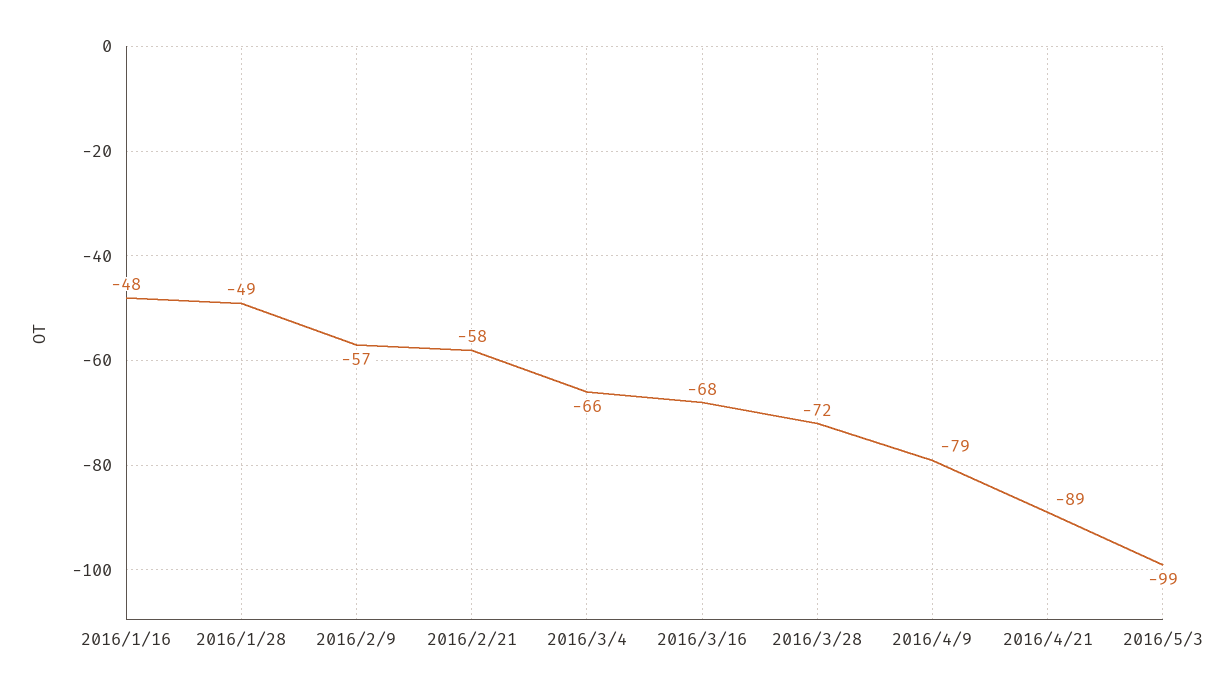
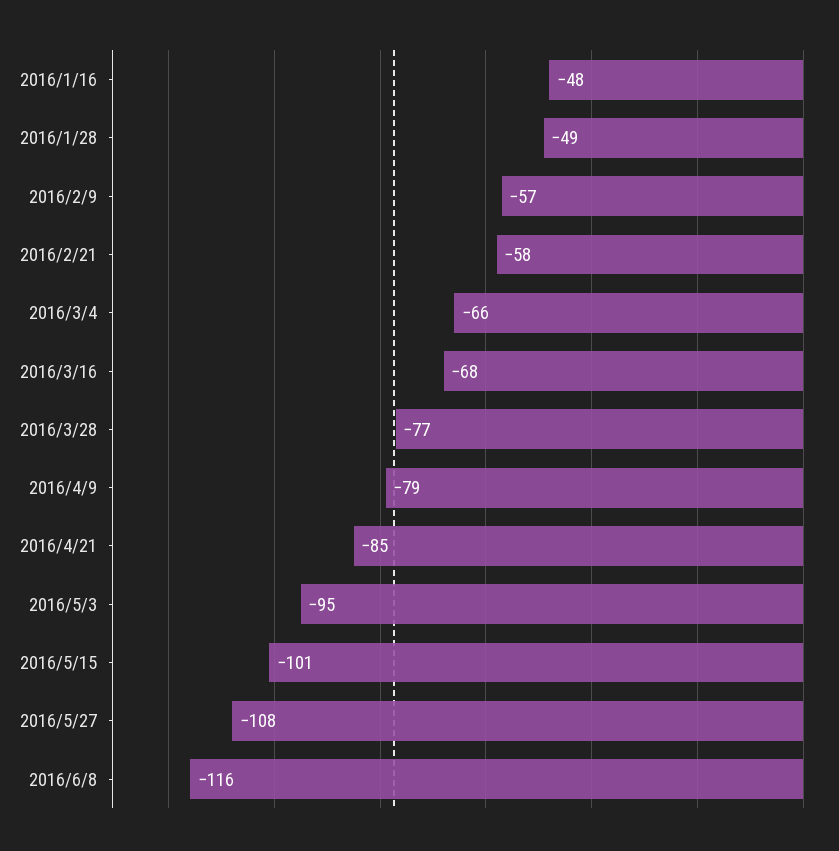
2016/3/28: -72 -> -77
2016/4/21: -89 -> -85
2016/5/3: -99 -> -95
2016/5/15: none -> -101
2016/5/27: none -> -108
2016/6/8: none -> -116

